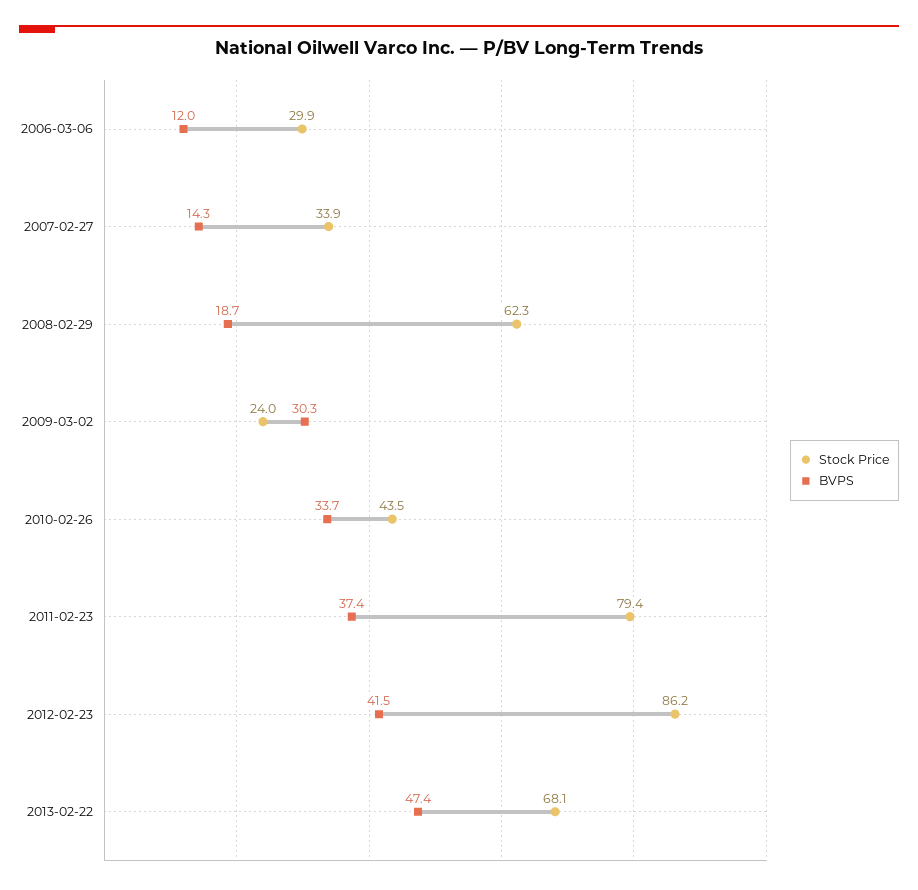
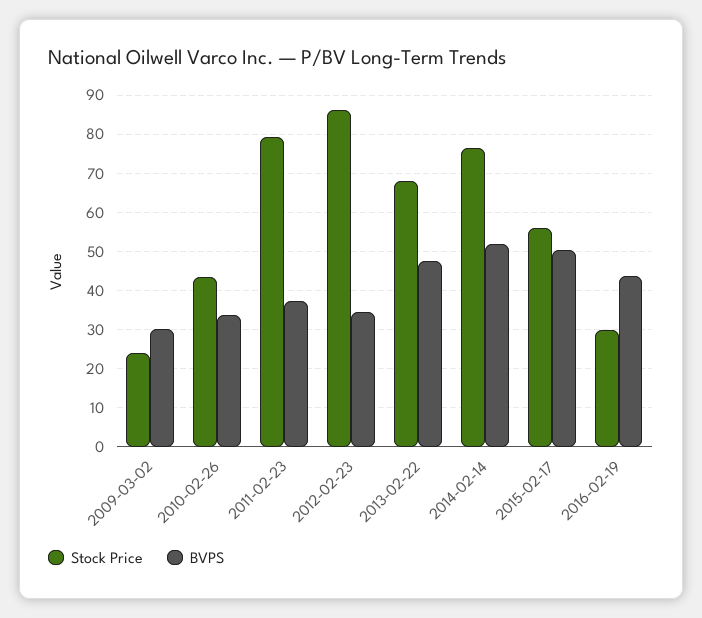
Stock Price, 2006-03-06: 29.9 -> none
BVPS, 2006-03-06: 12 -> none
Stock Price, 2007-02-27: 33.9 -> none
BVPS, 2007-02-27: 14.3 -> none
Stock Price, 2008-02-29: 62.3 -> none
BVPS, 2008-02-29: 18.7 -> none
BVPS, 2012-02-23: 41.5 -> 34
Stock Price, 2014-02-14: none -> 76
BVPS, 2014-02-14: none -> 52
Stock Price, 2015-02-17: none -> 56
BVPS, 2015-02-17: none -> 50
Stock Price, 2016-02-19: none -> 30
BVPS, 2016-02-19: none -> 44

